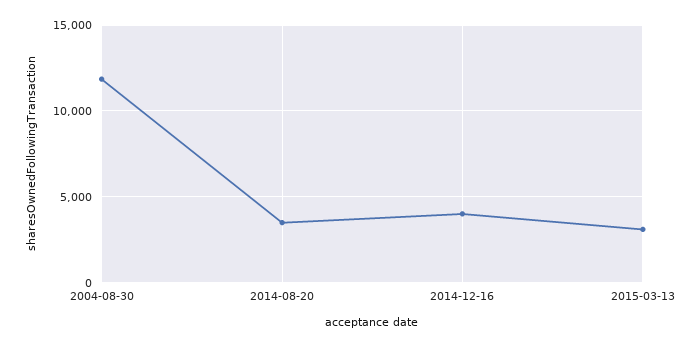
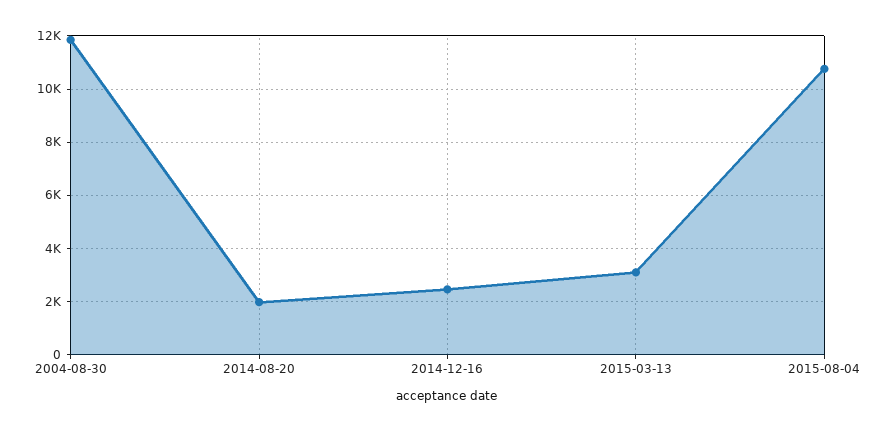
2014-08-20: 3500 -> 2000
2014-12-16: 4000 -> 2500
2015-08-04: none -> 10750

